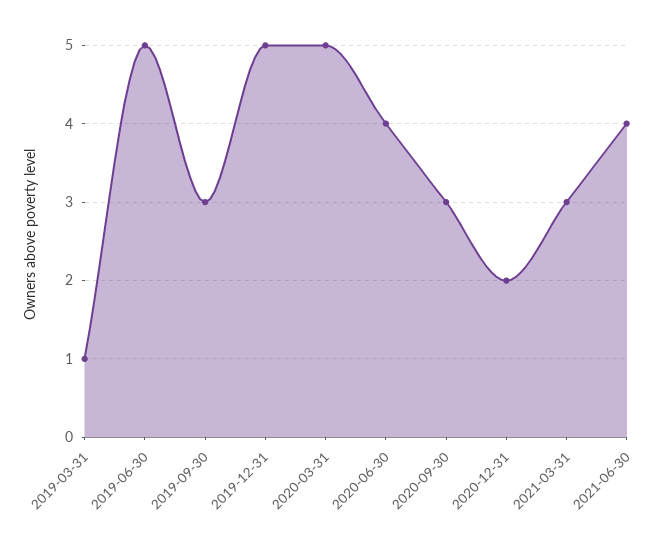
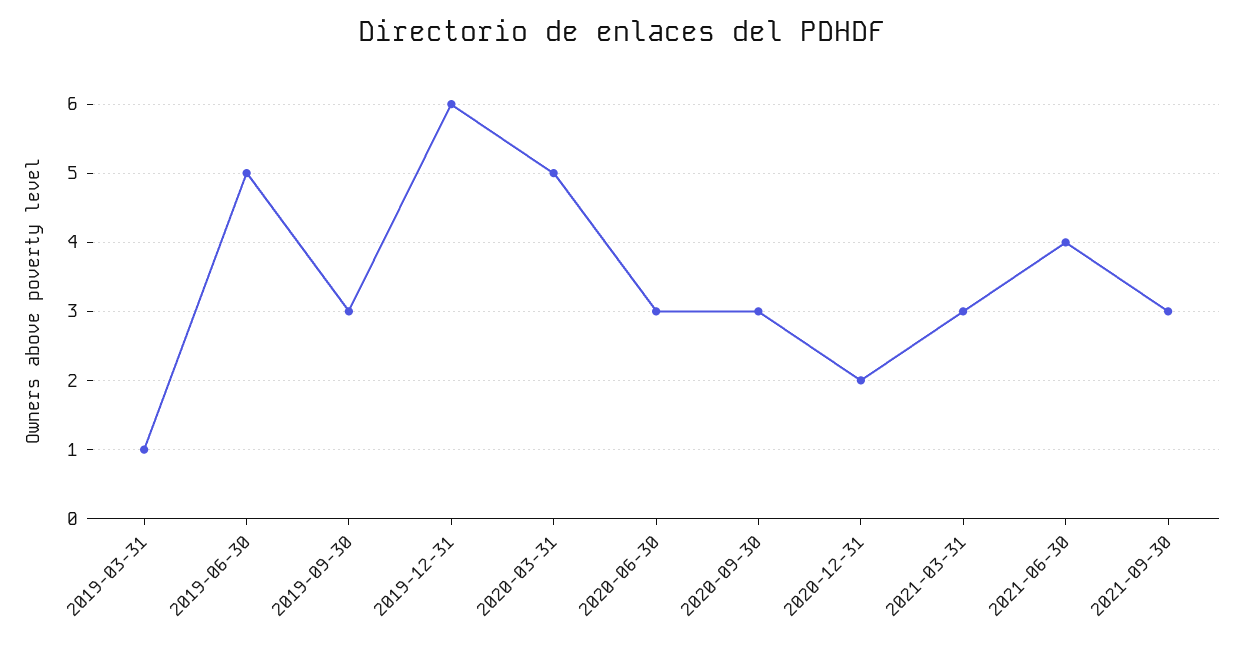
2019-12-31: 5 -> 6
2020-06-30: 4 -> 3
2021-09-30: none -> 3

